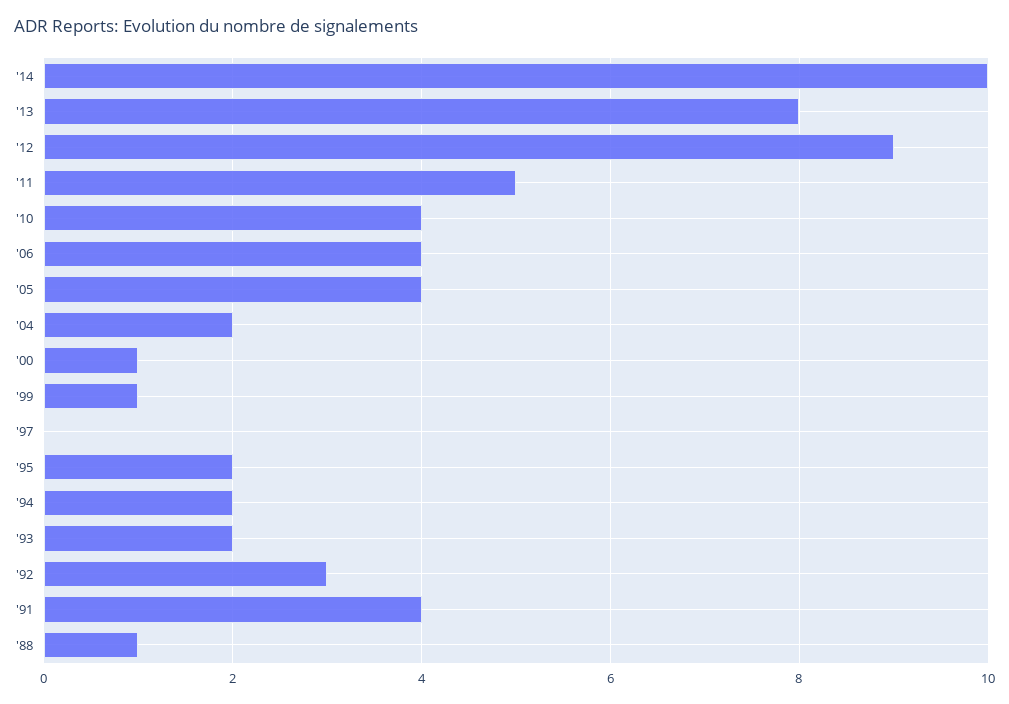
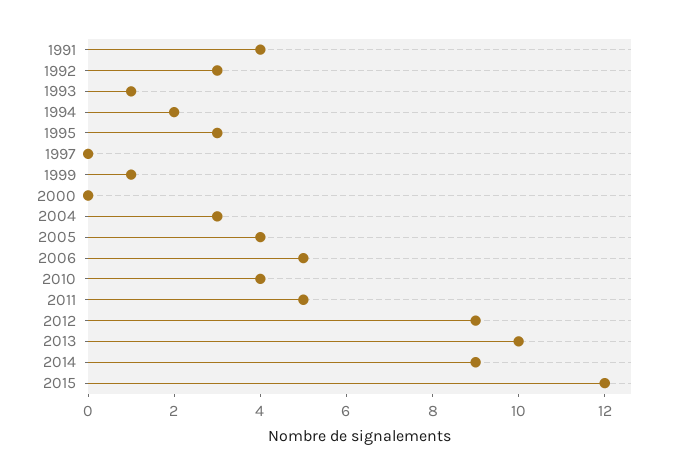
'14: 10 -> 9
'13: 8 -> 10
'06: 4 -> 5
'04: 2 -> 3
'00: 1 -> 0
'95: 2 -> 3
'93: 2 -> 1
'88: 1 -> none
2015: none -> 12

